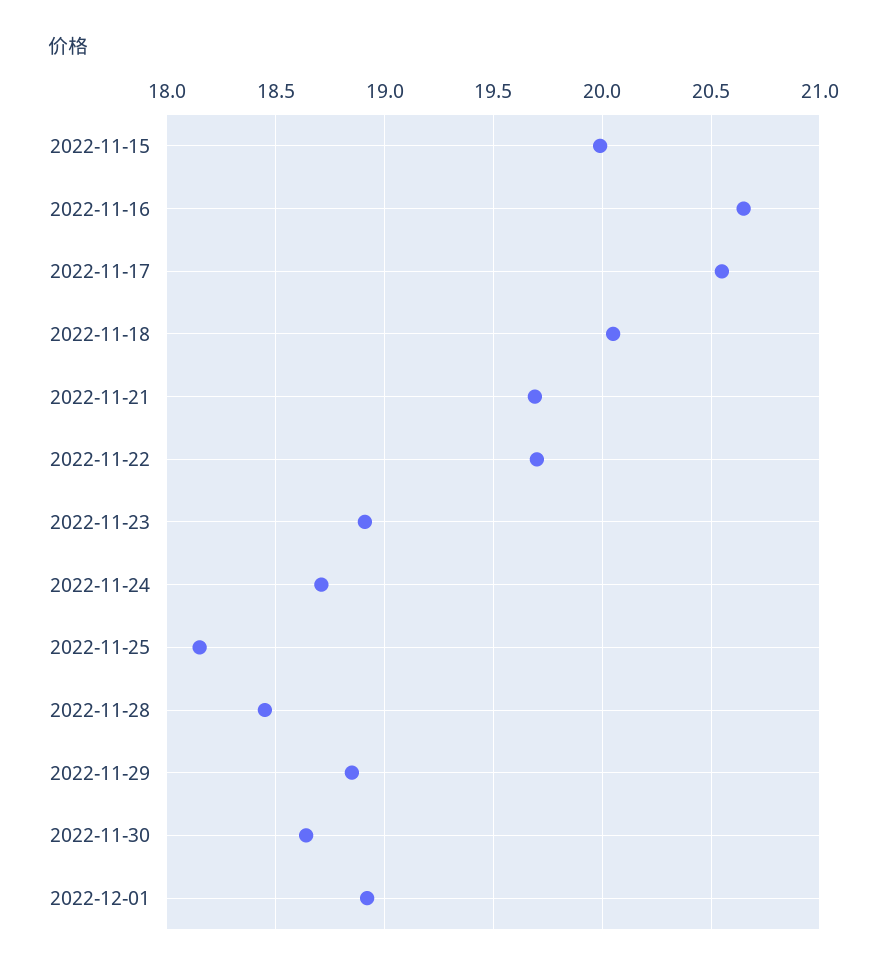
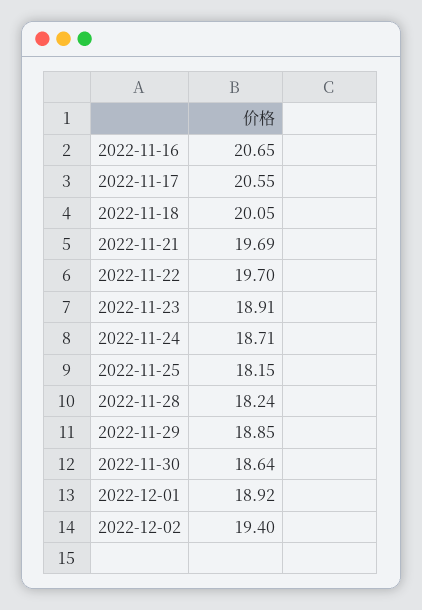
2022-11-15: 20 -> none
2022-11-28: 18.45 -> 18.24
2022-12-02: none -> 19.4

